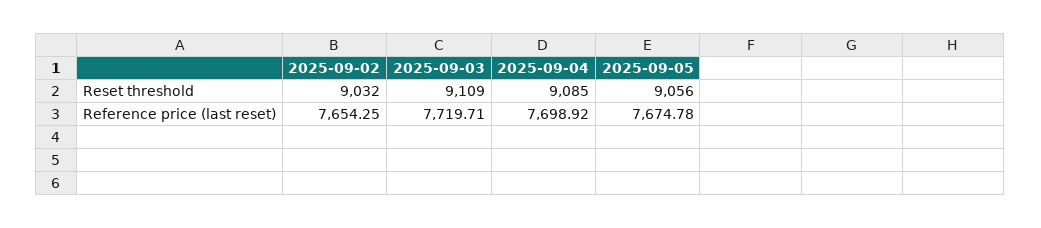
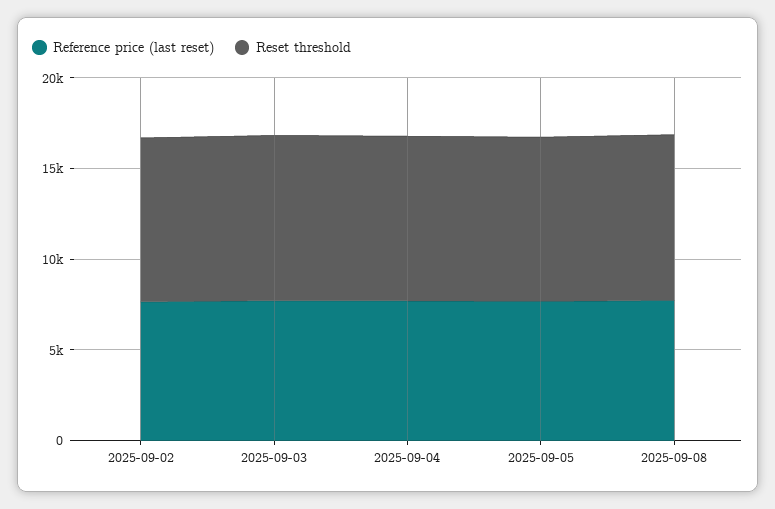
Reference price (last reset), 2025-09-08: none -> 8000
Reset threshold, 2025-09-08: none -> 9000

